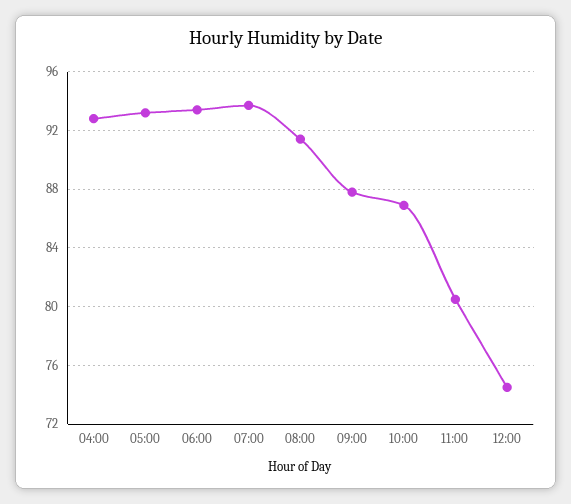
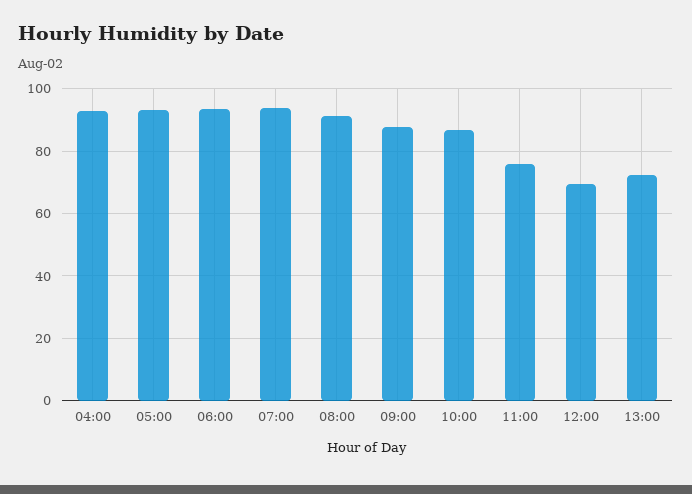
11:00: 80.5 -> 76
12:00: 74.5 -> 70
13:00: none -> 72

